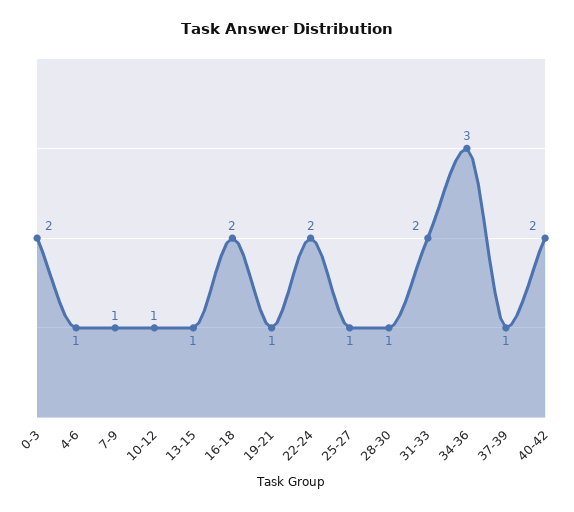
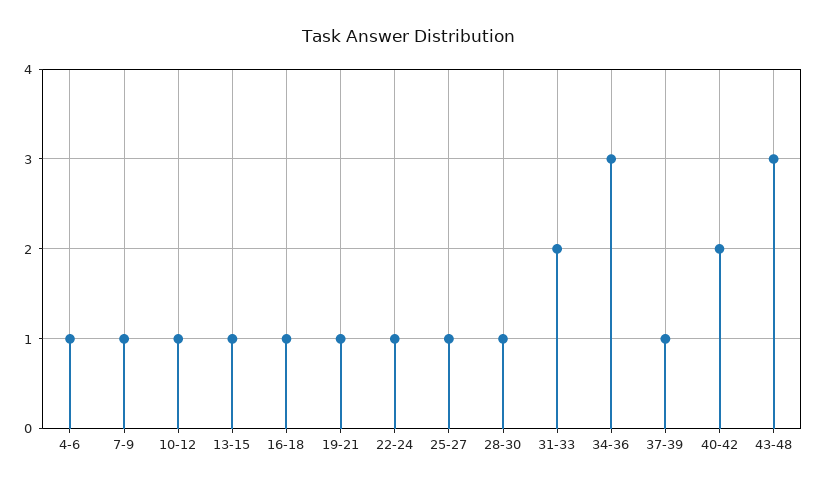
0-3: 2 -> none
16-18: 2 -> 1
22-24: 2 -> 1
43-48: none -> 3

